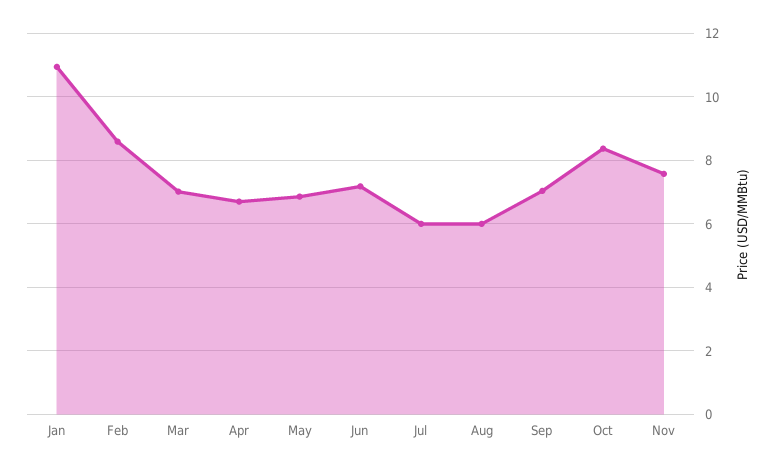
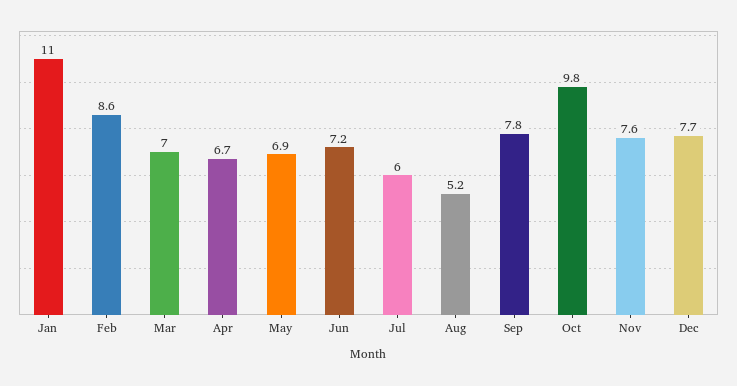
Aug: 6 -> 5.2
Sep: 7 -> 7.8
Oct: 8.4 -> 9.8
Dec: none -> 7.7

